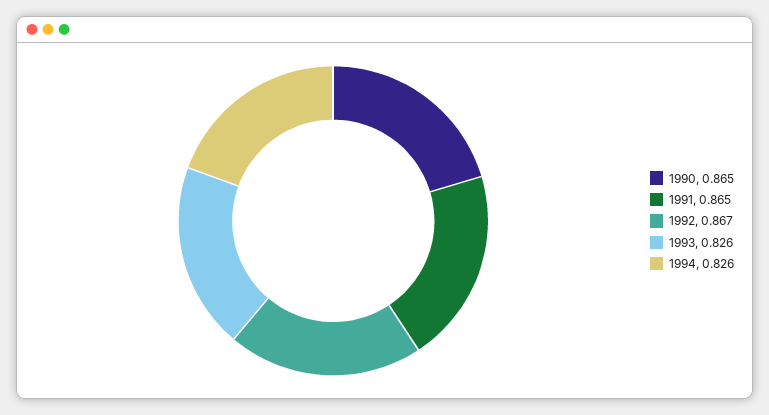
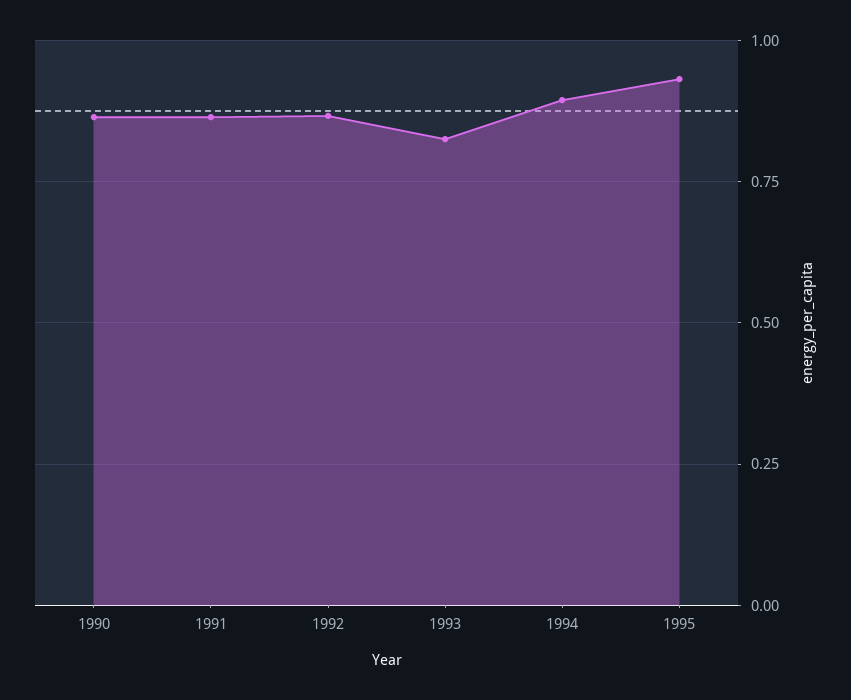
1994: 0.826 -> 0.9
1995: none -> 0.925

